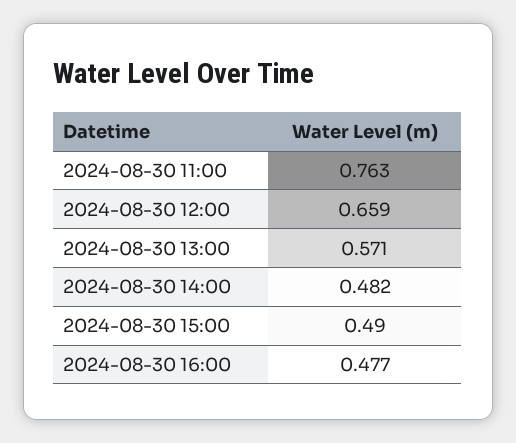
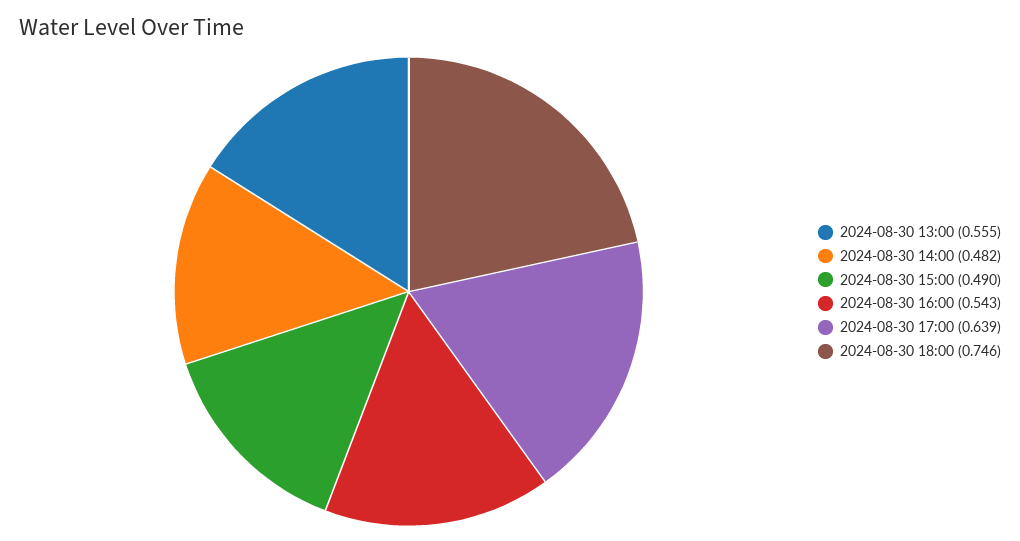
2024-08-30 11:00: 0.763 -> none
2024-08-30 12:00: 0.659 -> none
2024-08-30 13:00: 0.571 -> 0.555
2024-08-30 16:00: 0.477 -> 0.543
2024-08-30 17:00: none -> 0.639
2024-08-30 18:00: none -> 0.746

